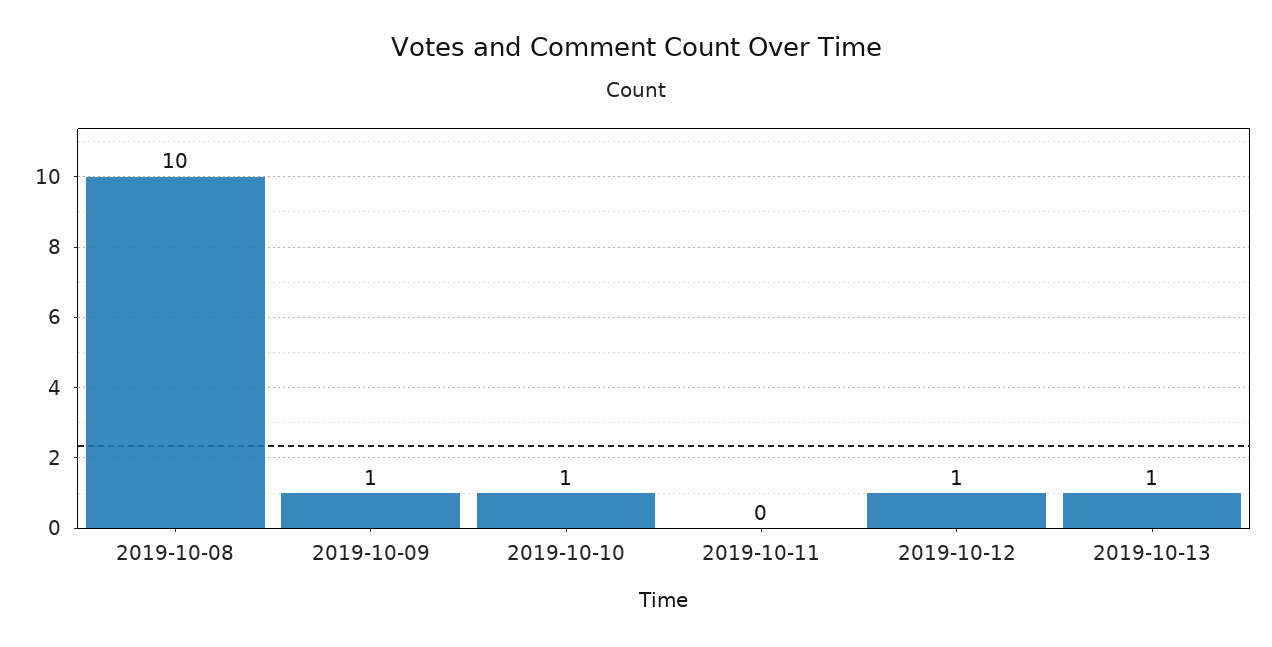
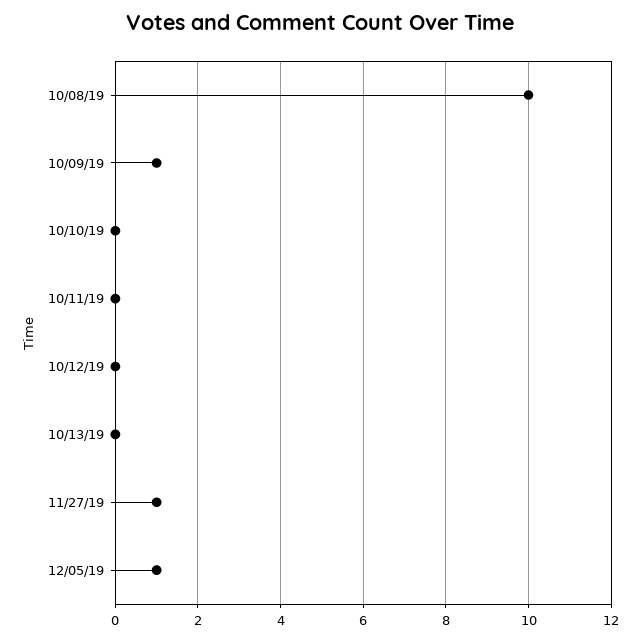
2019-10-10: 1 -> 0
2019-10-12: 1 -> 0
2019-10-13: 1 -> 0
11/27/19: none -> 1
12/05/19: none -> 1

